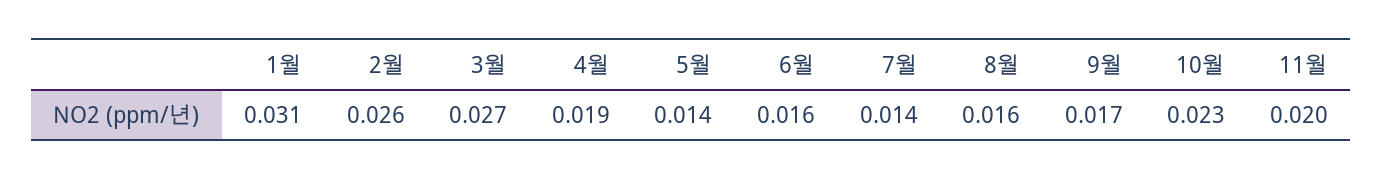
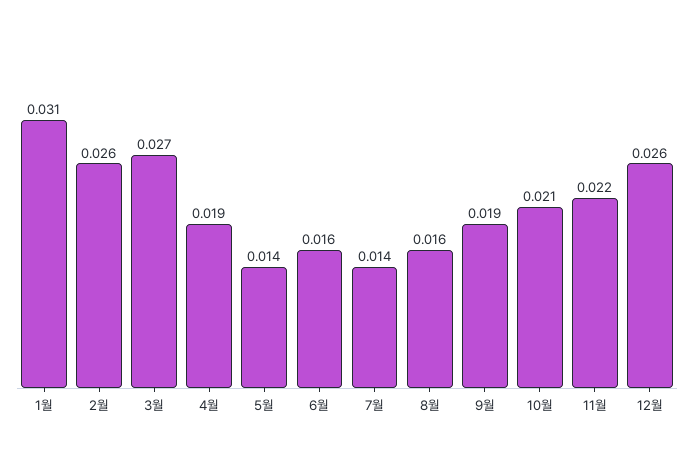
9월: 0.017 -> 0.019
10월: 0.023 -> 0.021
11월: 0.02 -> 0.022
12월: none -> 0.026

